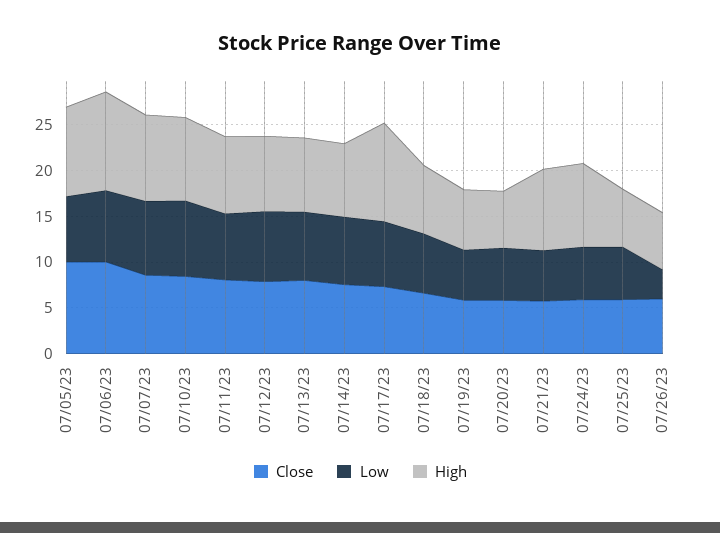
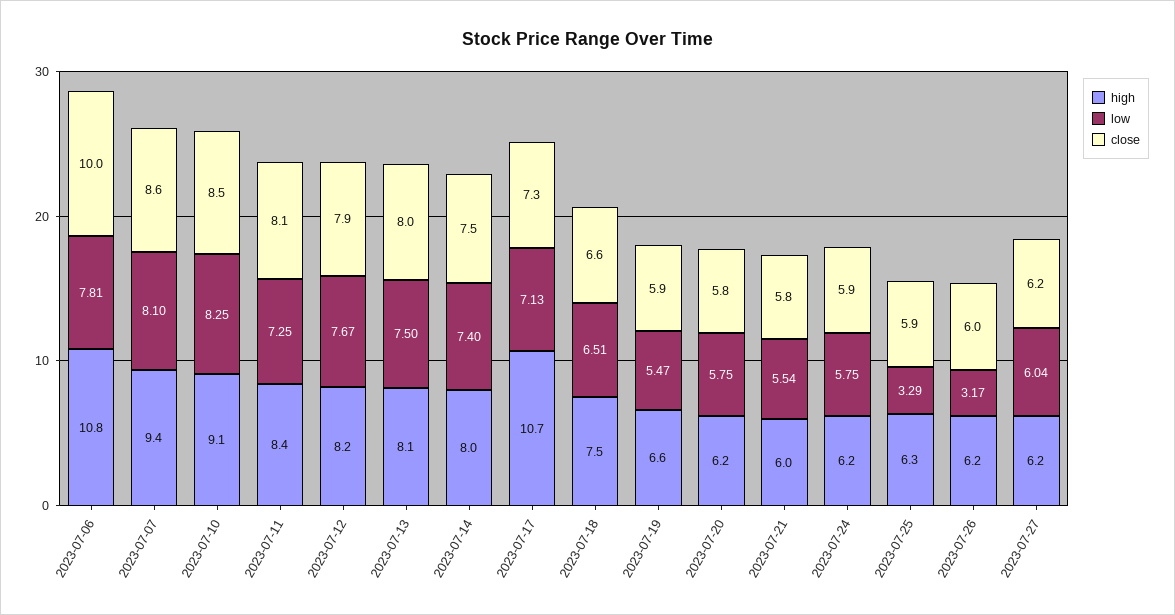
Close, 07/05/23: 10 -> none
Low, 07/05/23: 7 -> none
High, 07/05/23: 10 -> none
High, 07/21/23: 9 -> 6
High, 07/24/23: 9 -> 6.2
Low, 07/25/23: 6 -> 3.29
High, 2023-07-27: none -> 6.2
Low, 2023-07-27: none -> 6.04
Close, 2023-07-27: none -> 6.2

